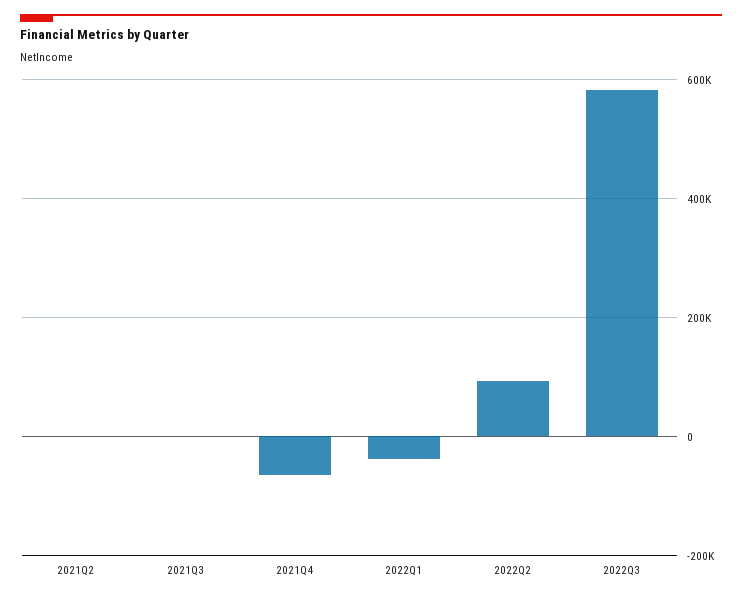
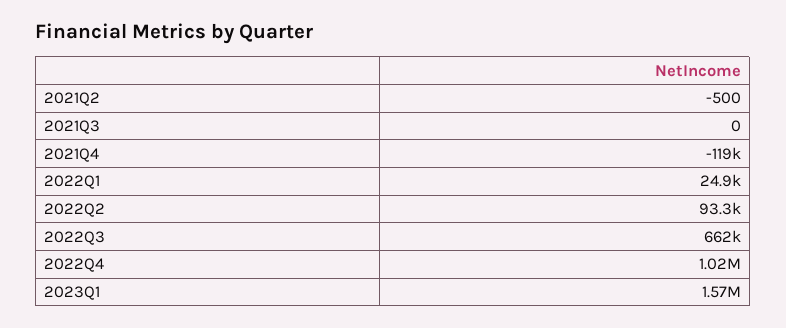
2021Q4: -60000 -> -119000
2022Q1: -40000 -> 24900
2022Q3: 580000 -> 662000
2022Q4: none -> 1020000
2023Q1: none -> 1570000

